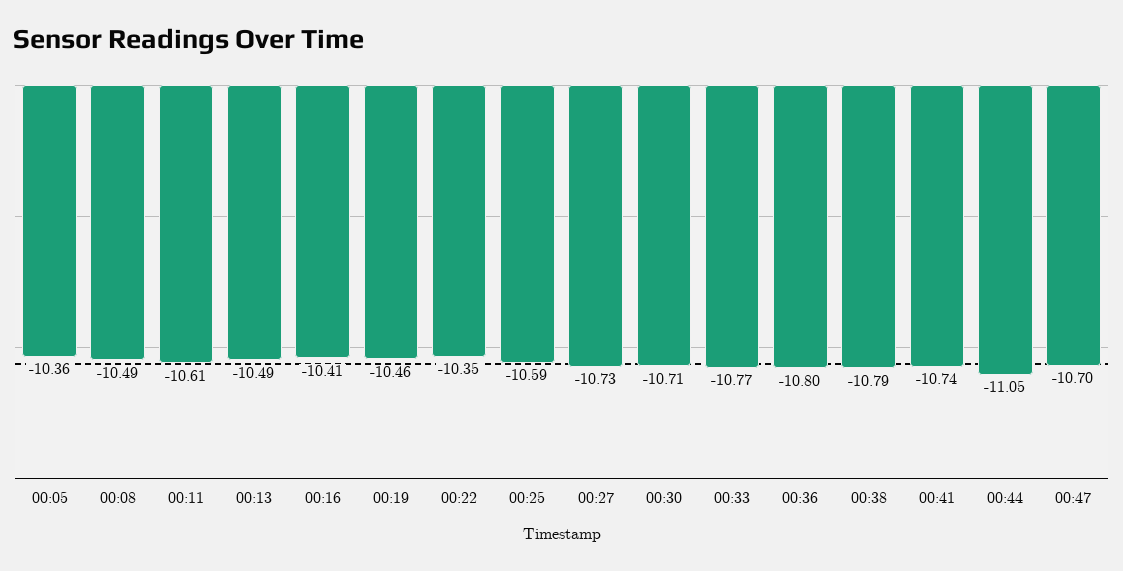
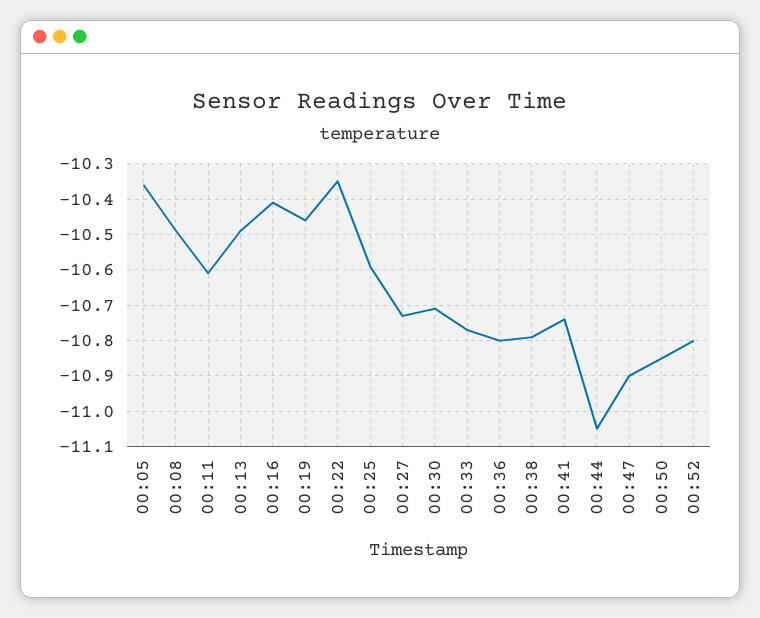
00:47: -10.7 -> -10.9
00:50: none -> -10.85
00:52: none -> -10.8

